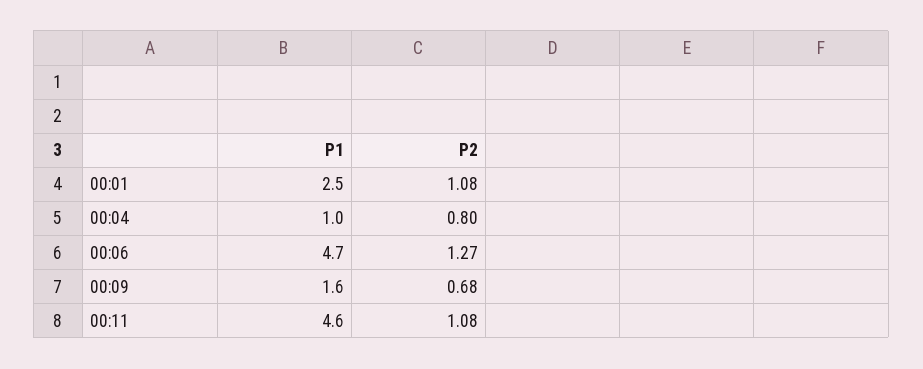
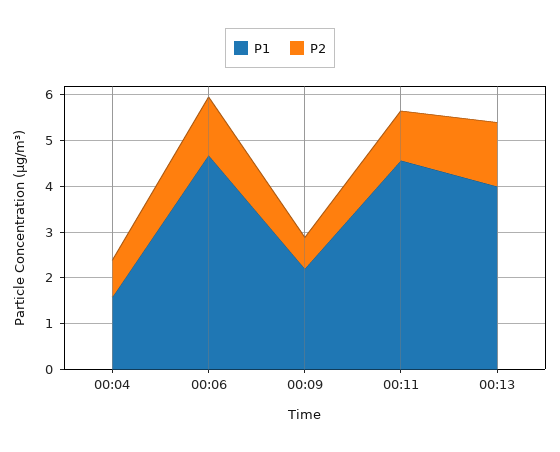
P1, 00:01: 2.5 -> none
P2, 00:01: 1.08 -> none
P1, 00:04: 1 -> 1.6
P1, 00:09: 1.6 -> 2.2
P1, 00:13: none -> 4
P2, 00:13: none -> 1.4

